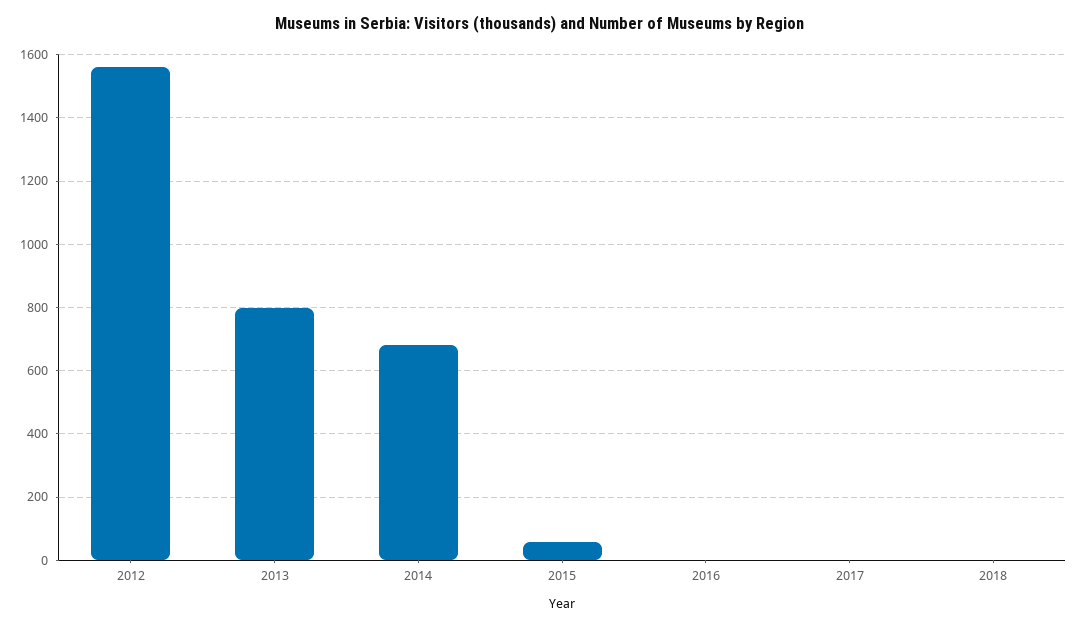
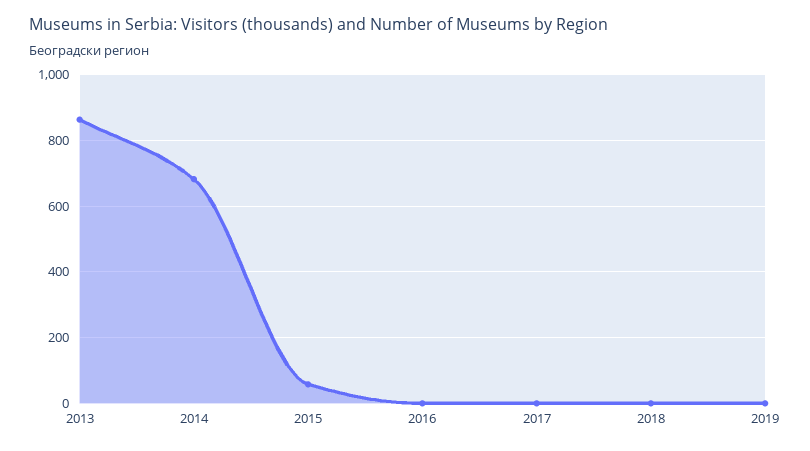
2012: 1560 -> none
2013: 800 -> 860
2019: none -> 0

